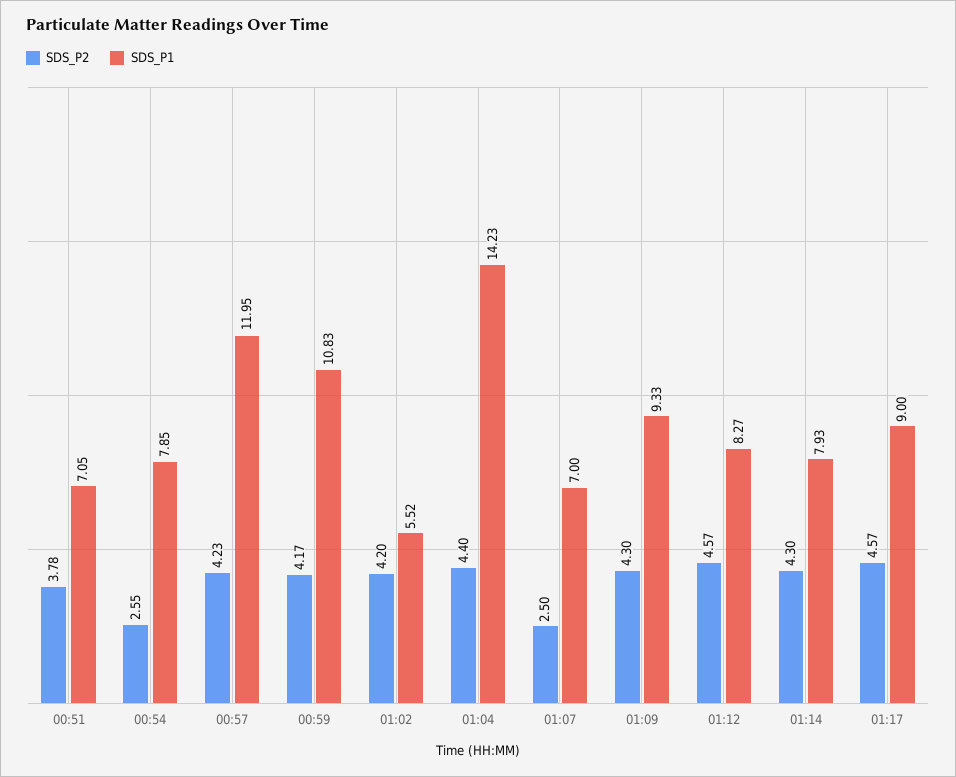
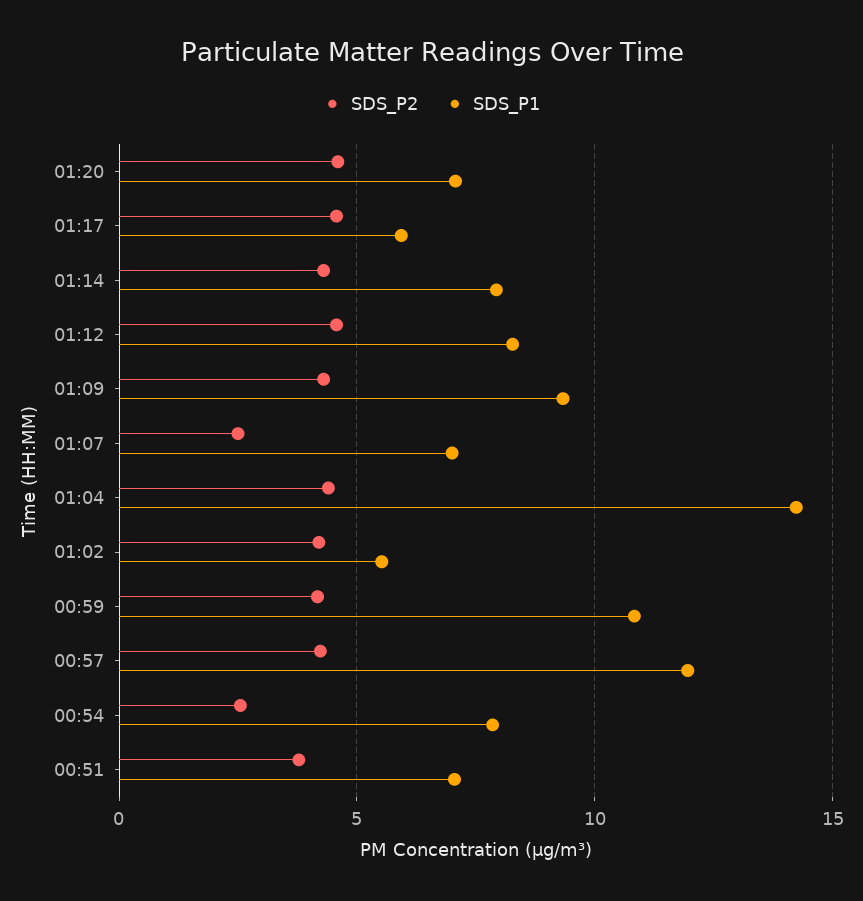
SDS_P1, 01:17: 9 -> 6
SDS_P2, 01:20: none -> 4.5
SDS_P1, 01:20: none -> 7

